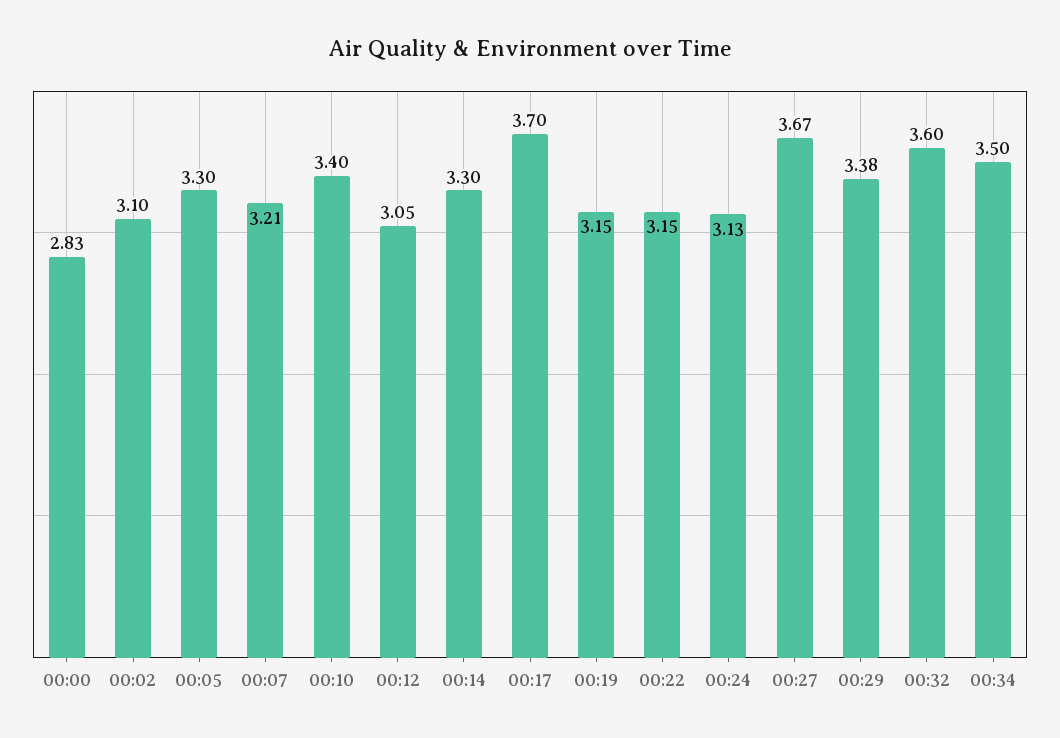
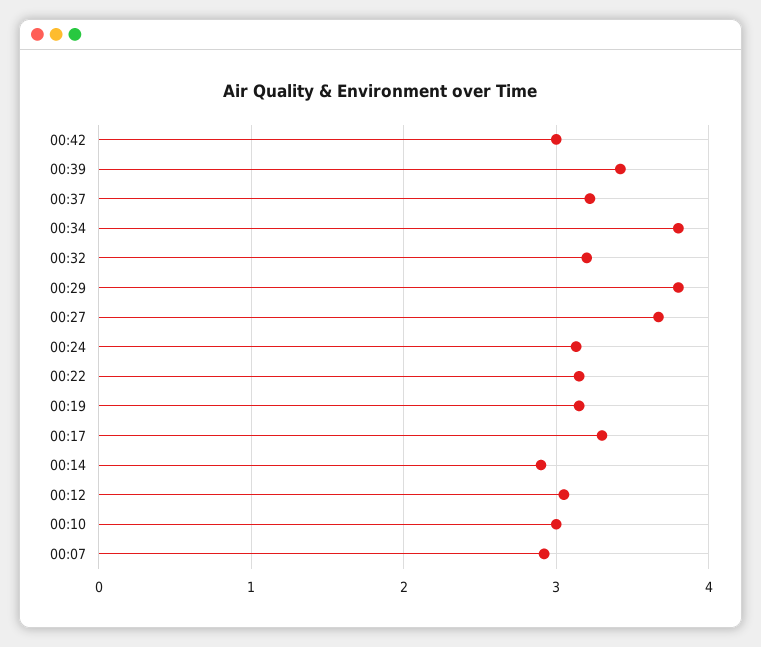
00:00: 2.83 -> none
00:02: 3.1 -> none
00:05: 3.3 -> none
00:07: 3.21 -> 2.9
00:10: 3.4 -> 3
00:14: 3.3 -> 2.9
00:17: 3.7 -> 3.3
00:29: 3.38 -> 3.8
00:32: 3.6 -> 3.2
00:34: 3.5 -> 3.8
00:42: none -> 3
00:39: none -> 3.4
00:37: none -> 3.2

